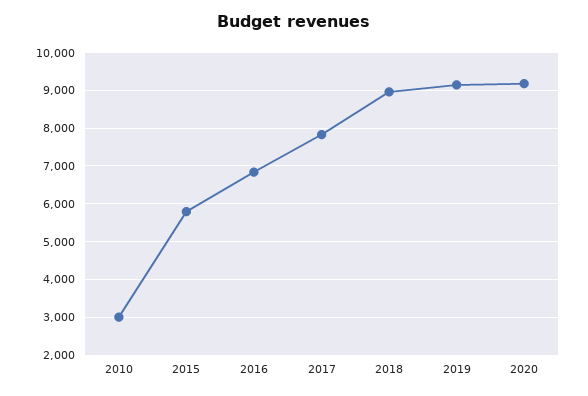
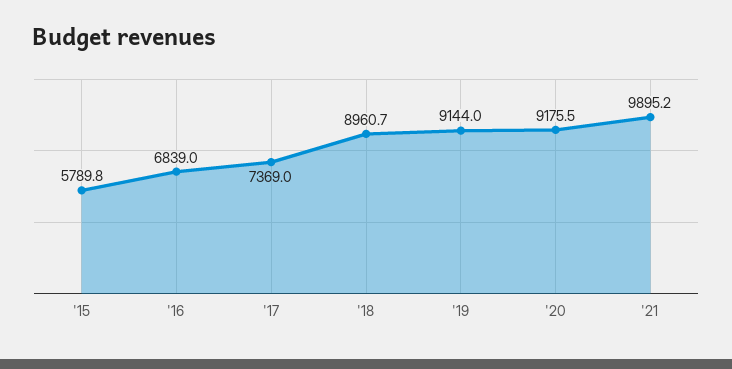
2010: 3000 -> none
2017: 7800 -> 7369
'21: none -> 9895.2

